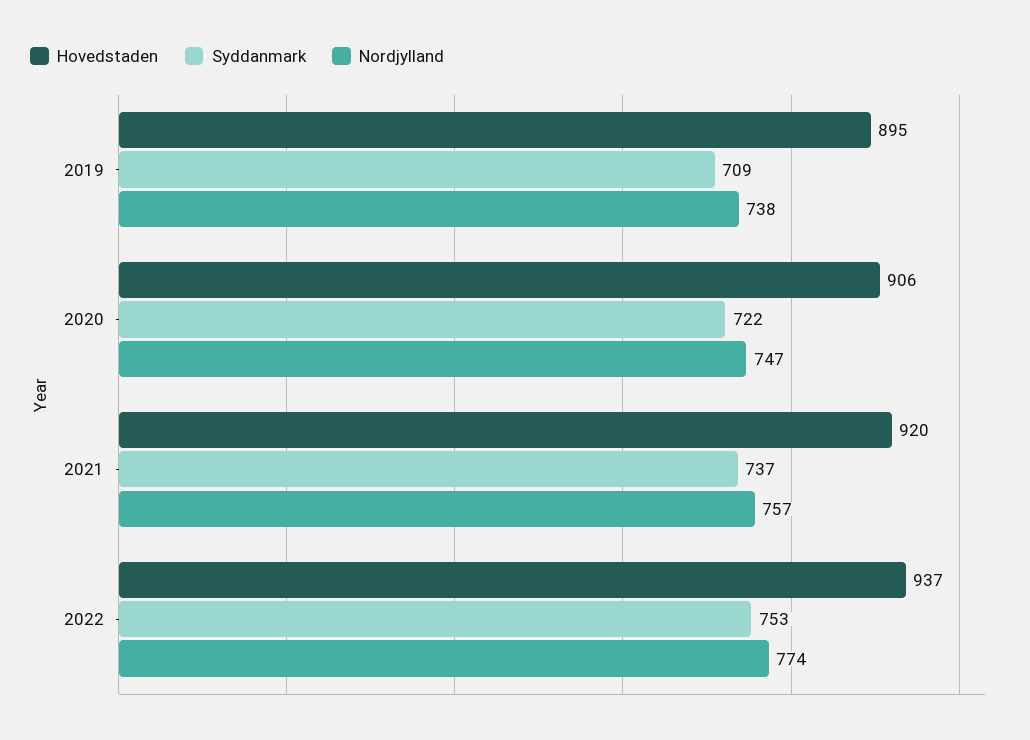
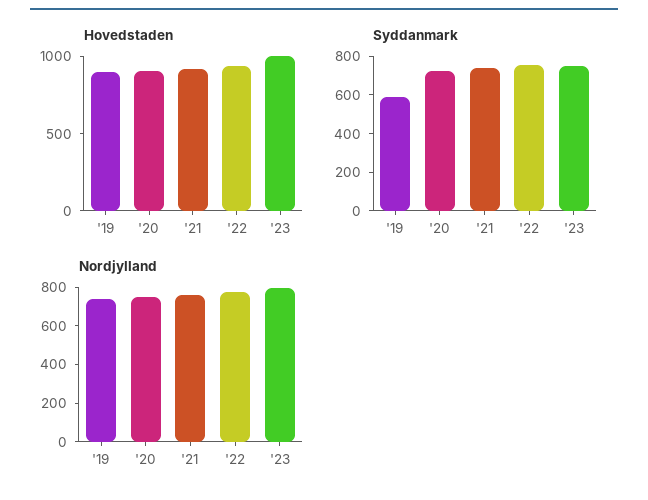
Syddanmark, 2019: 709 -> 600
Hovedstaden, '23: none -> 1000
Syddanmark, '23: none -> 750
Nordjylland, '23: none -> 800

